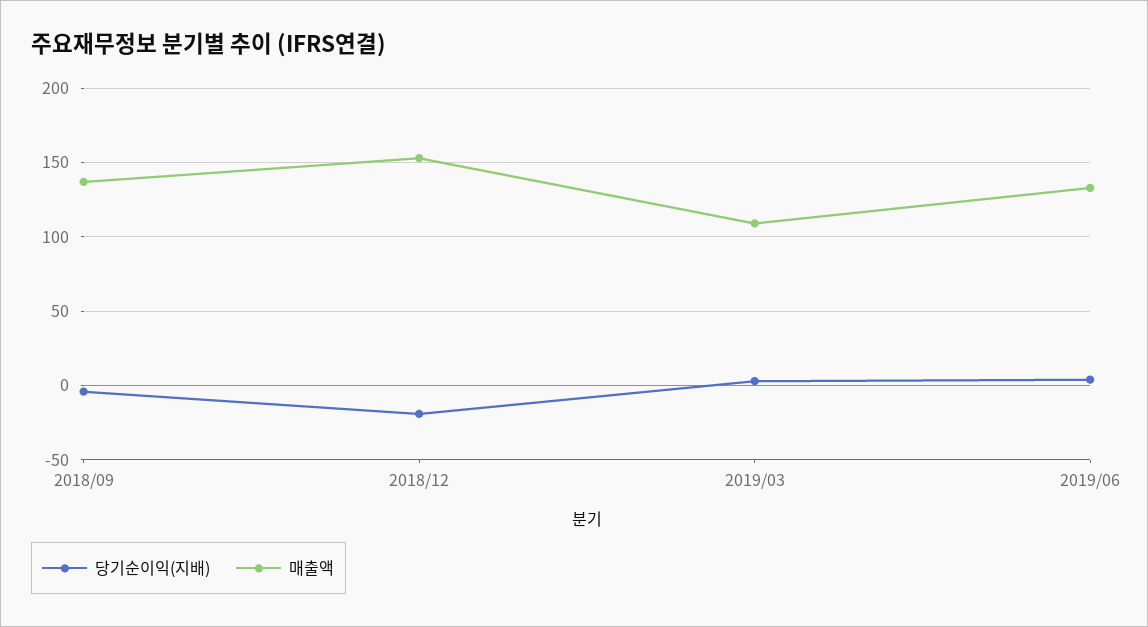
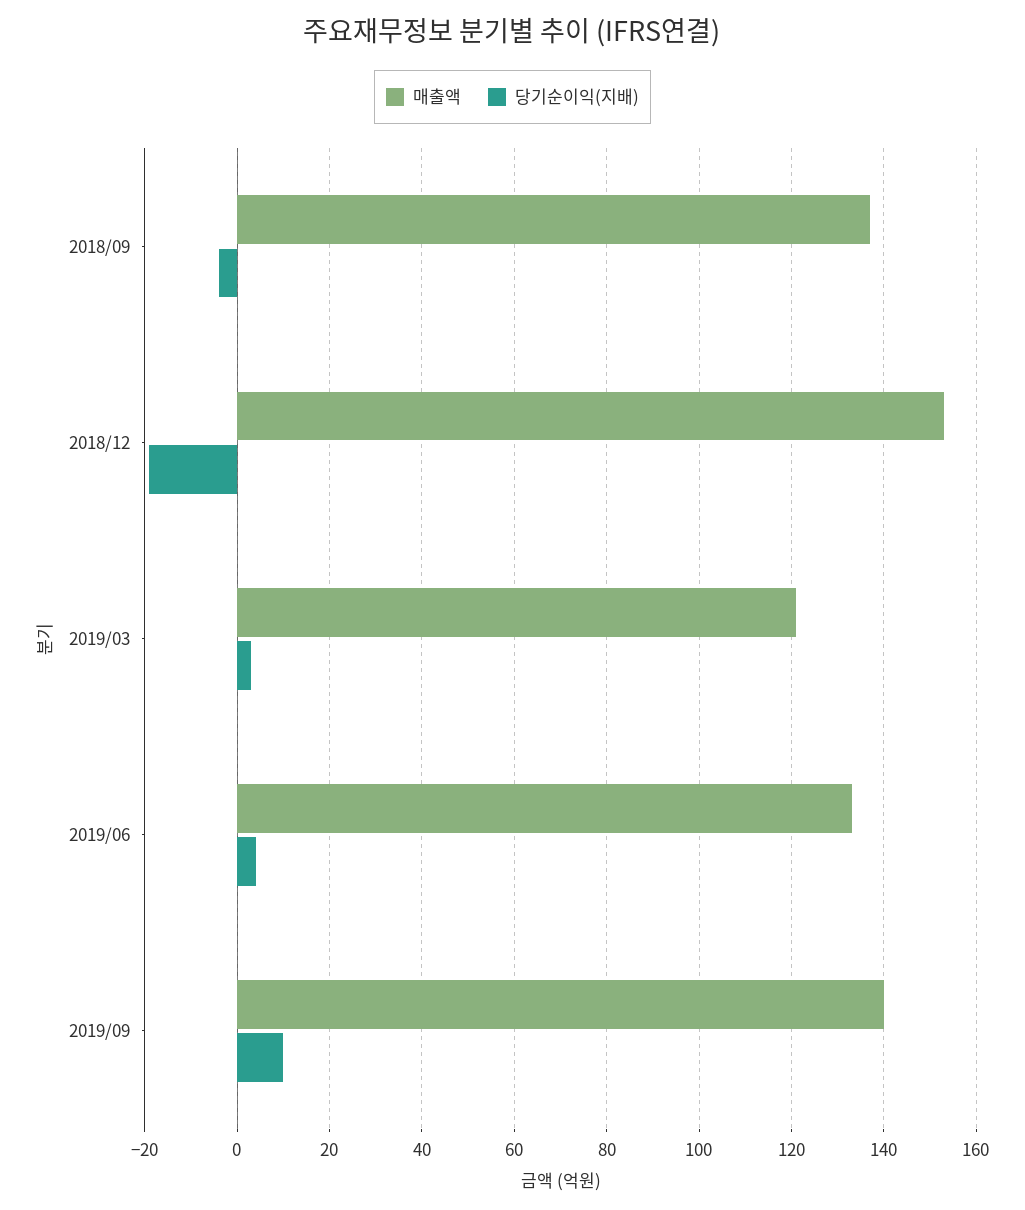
매출액, 2019/03: 110 -> 120
매출액, 2019/09: none -> 140
당기순이익(지배), 2019/09: none -> 10

